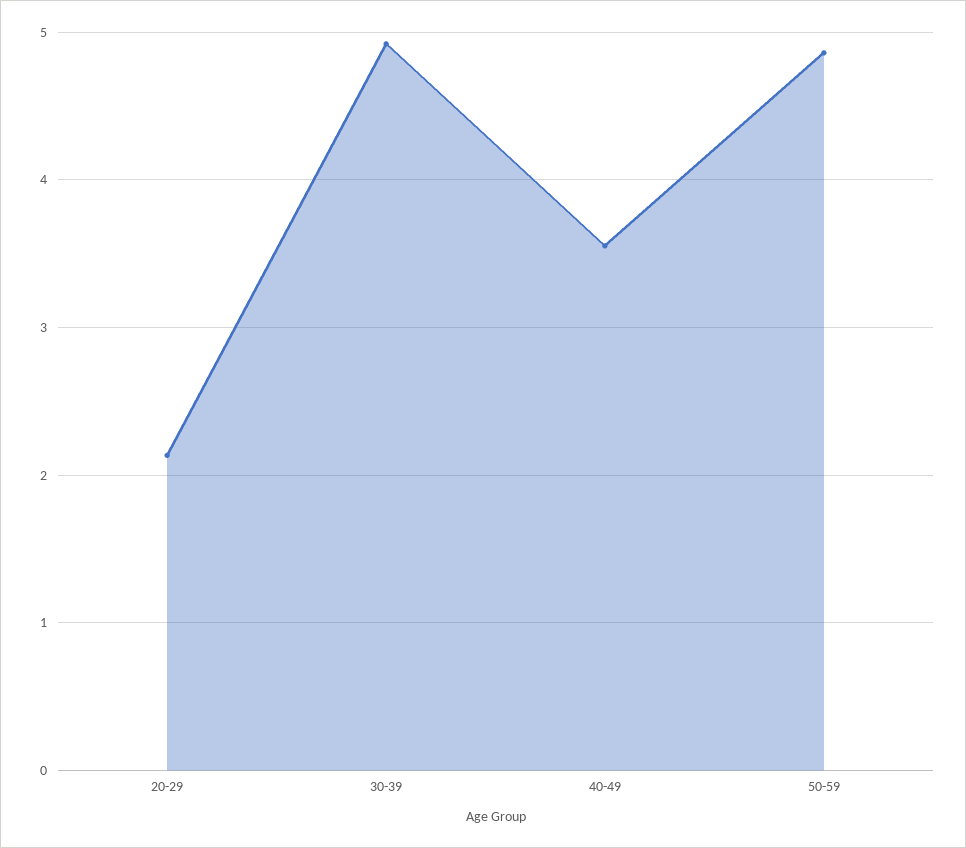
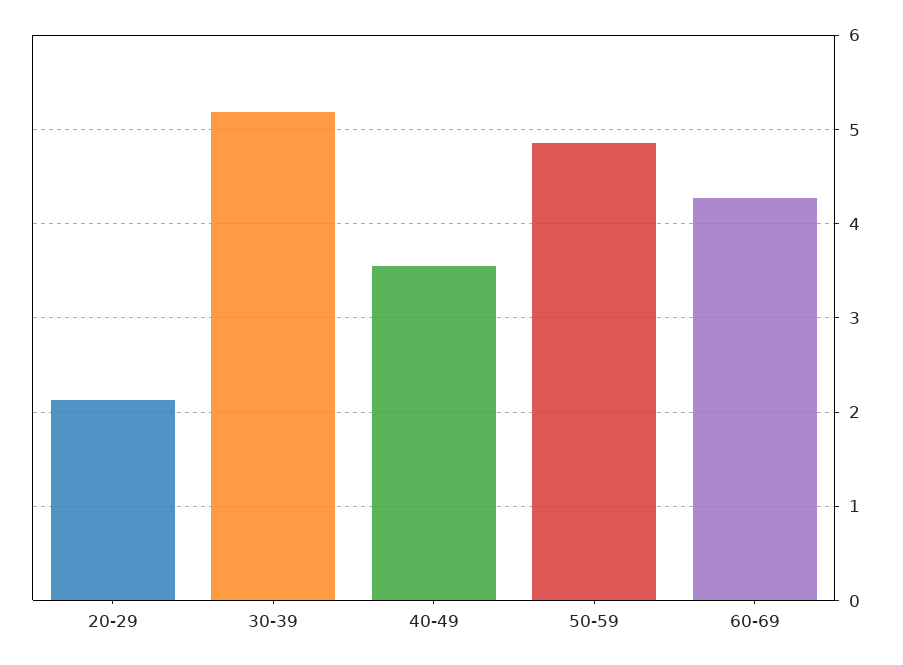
30-39: 4.9 -> 5.2
60-69: none -> 4.3

